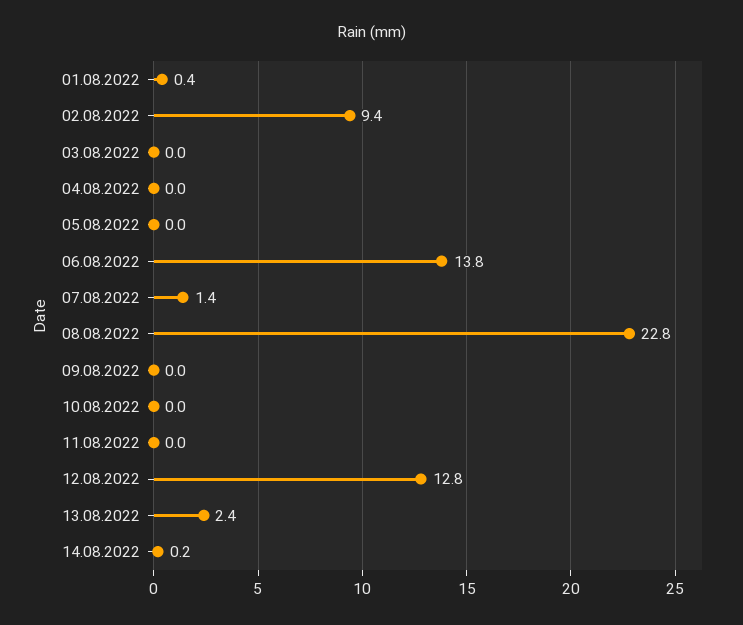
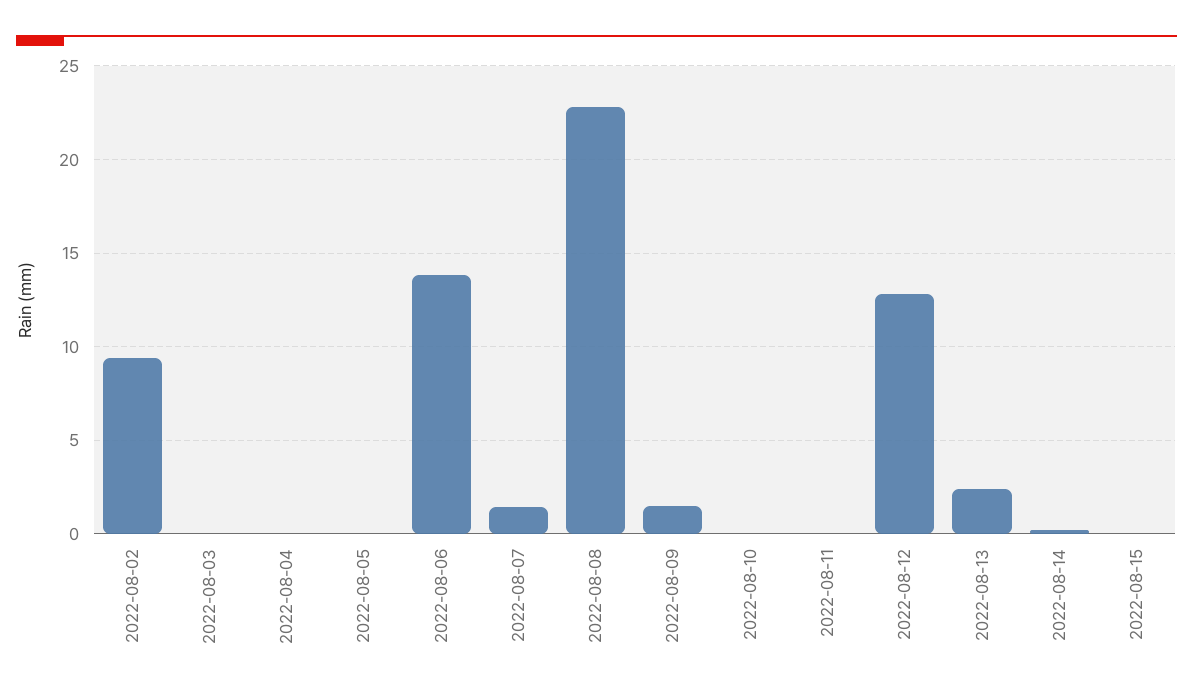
01.08.2022: 0.4 -> none
09.08.2022: 0 -> 1.5
2022-08-15: none -> 0

